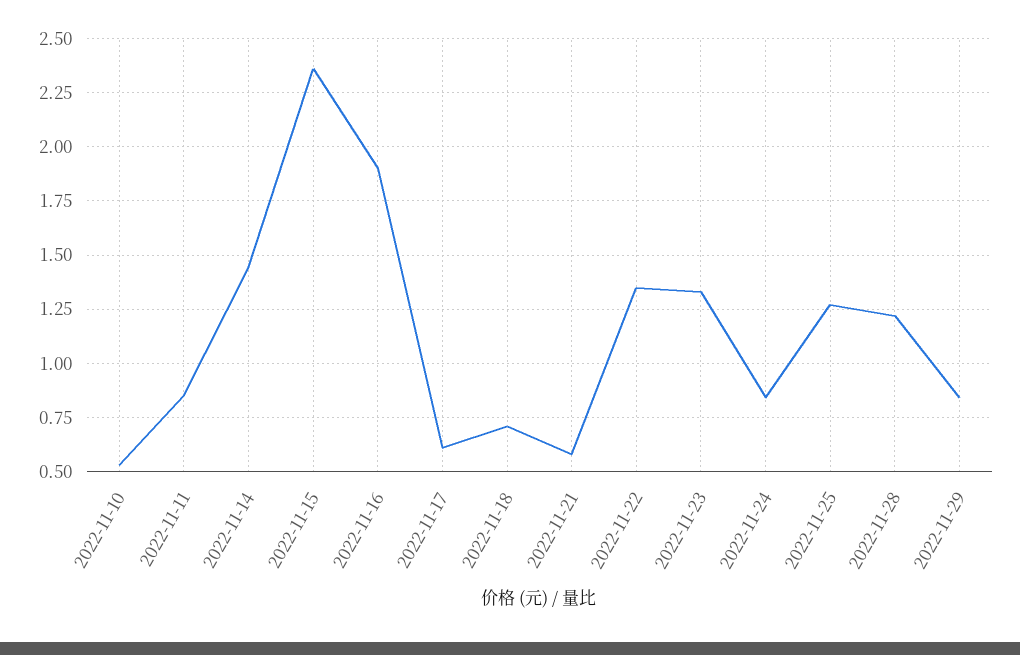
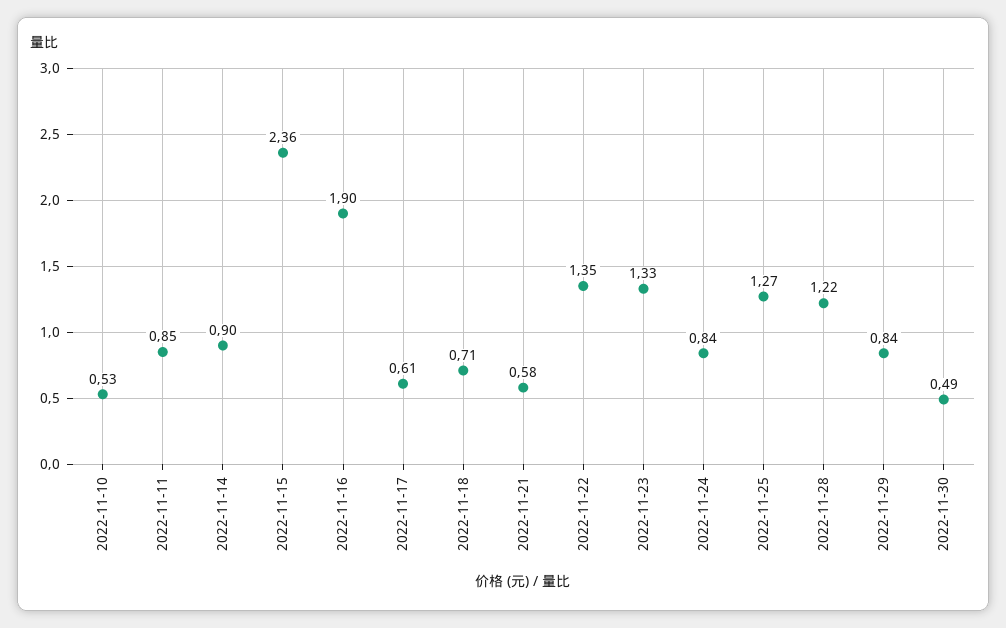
2022-11-14: 1.45 -> 0.9
2022-11-30: none -> 0.49

